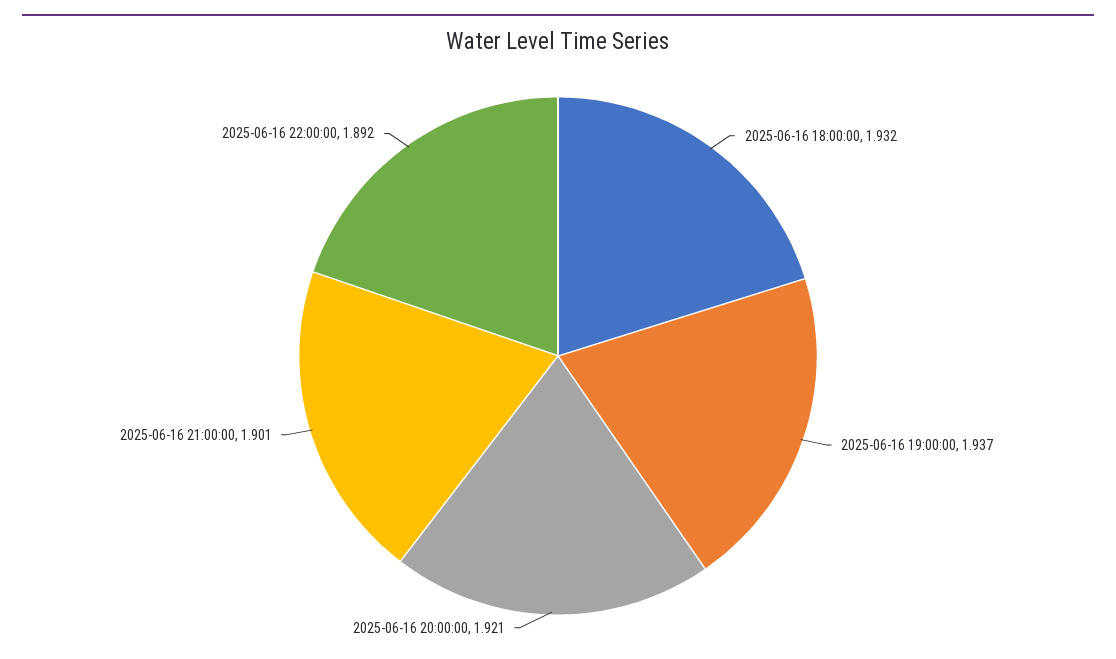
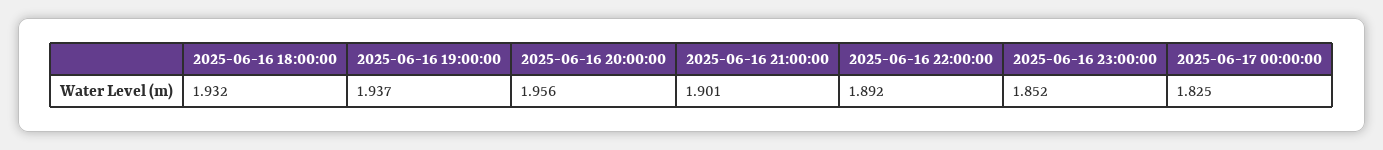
2025-06-16 20:00:00: 1.921 -> 1.956
2025-06-16 23:00:00: none -> 1.852
2025-06-17 00:00:00: none -> 1.825

